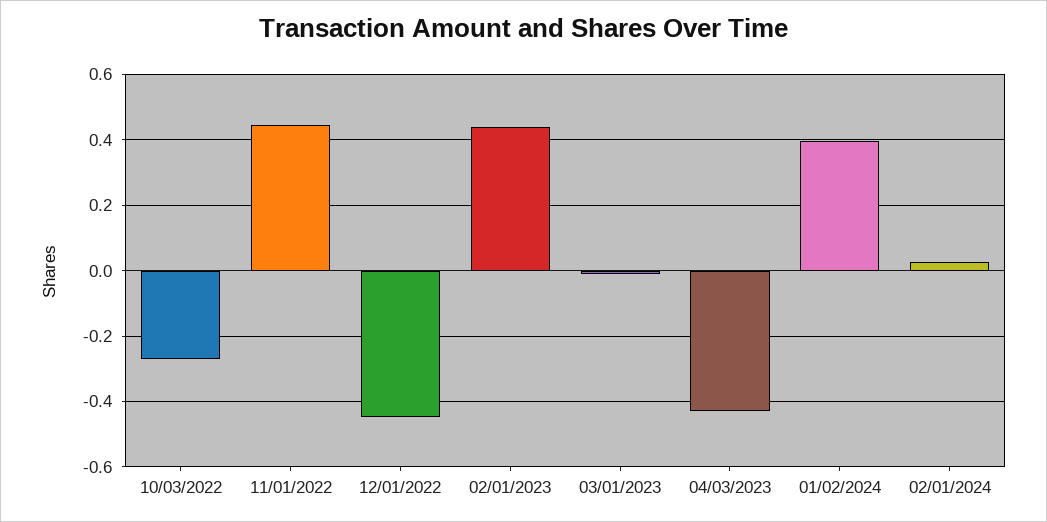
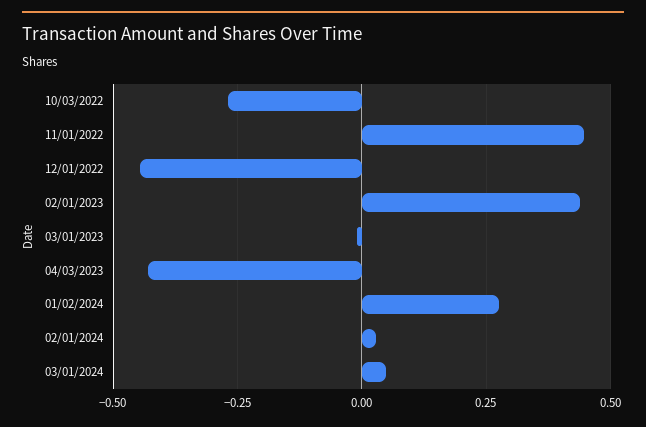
01/02/2024: 0.4 -> 0.275
03/01/2024: none -> 0.05

